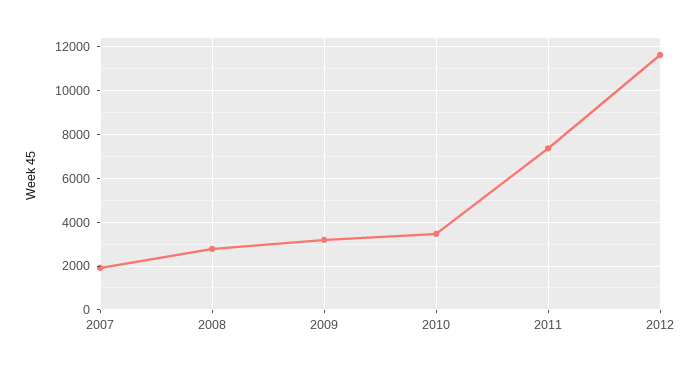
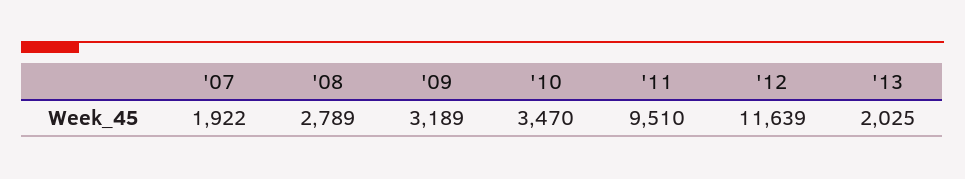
2011: 7500 -> 9510
'13: none -> 2025

